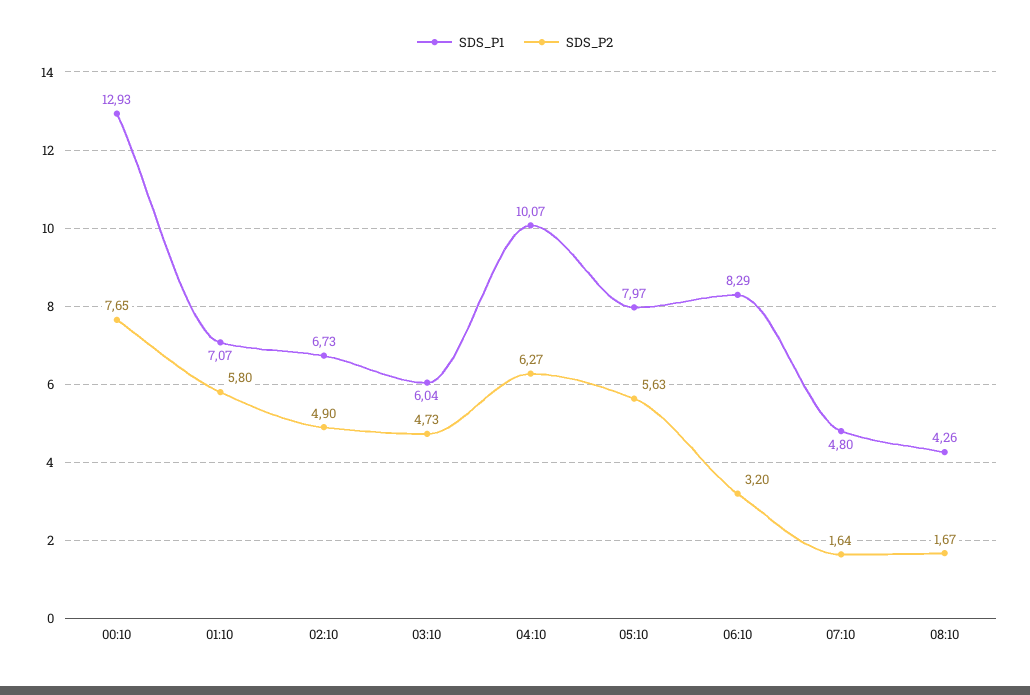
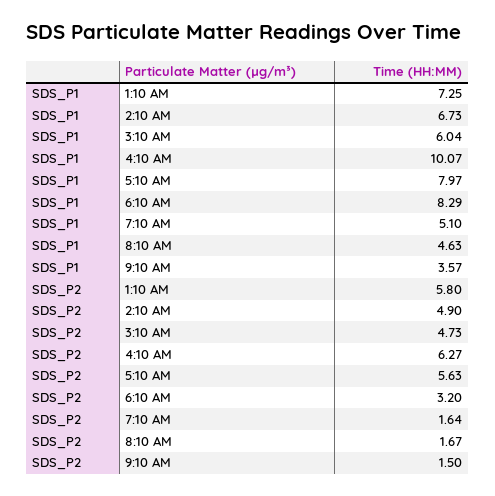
SDS_P1, 00:10: 12.93 -> none
SDS_P2, 00:10: 7.65 -> none
SDS_P1, 01:10: 7.07 -> 7.25
SDS_P1, 07:10: 4.8 -> 5.1
SDS_P1, 08:10: 4.26 -> 4.63
SDS_P1, 9:10 AM: none -> 3.57
SDS_P2, 9:10 AM: none -> 1.5

